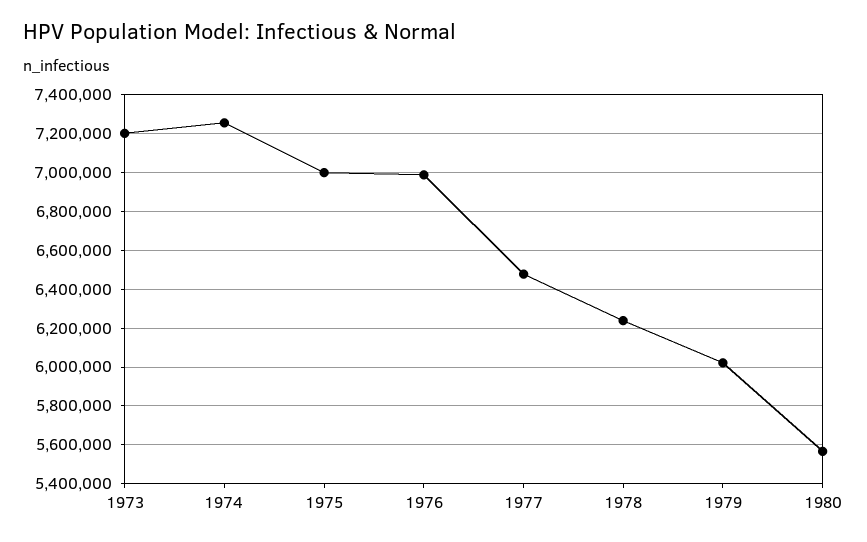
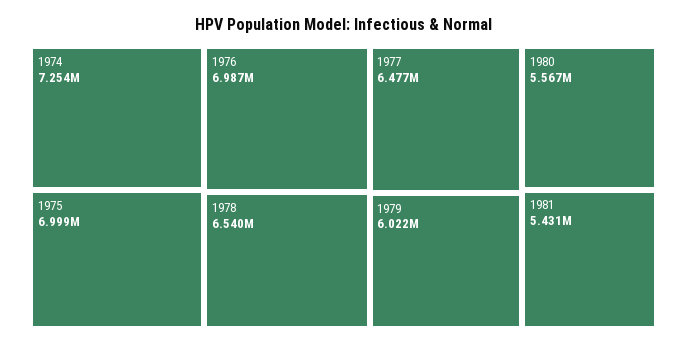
1973: 7200000 -> none
1978: 6250000 -> 6540000
1981: none -> 5431000

